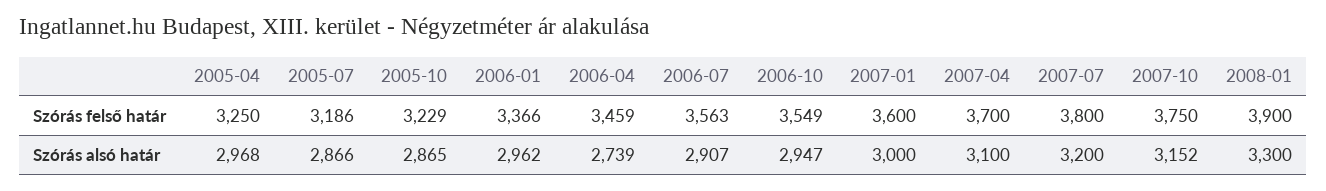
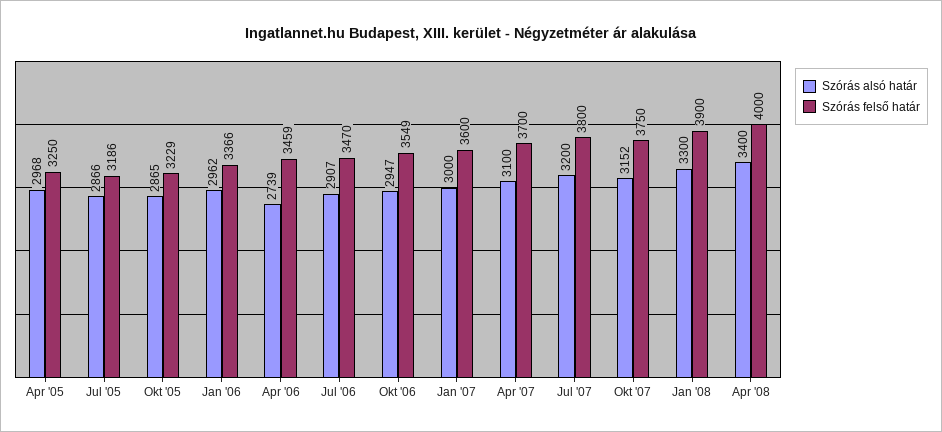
Szórás felső határ, 2006-07: 3563 -> 3470
Szórás alsó határ, Apr '08: none -> 3400
Szórás felső határ, Apr '08: none -> 4000

